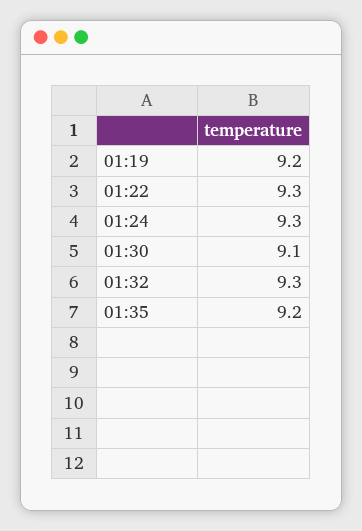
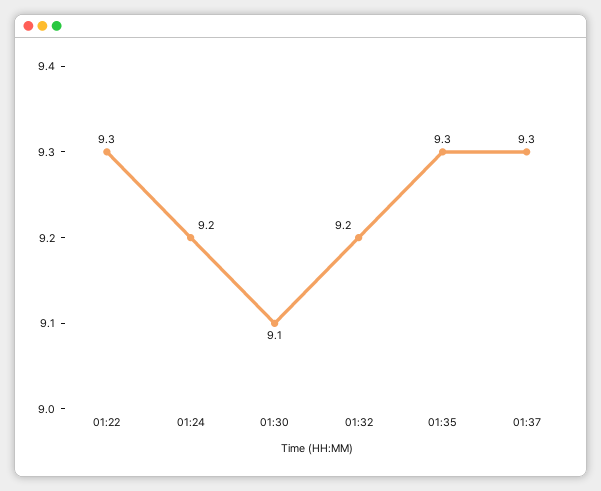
01:19: 9.2 -> none
01:24: 9.3 -> 9.2
01:32: 9.3 -> 9.2
01:35: 9.2 -> 9.3
01:37: none -> 9.3

